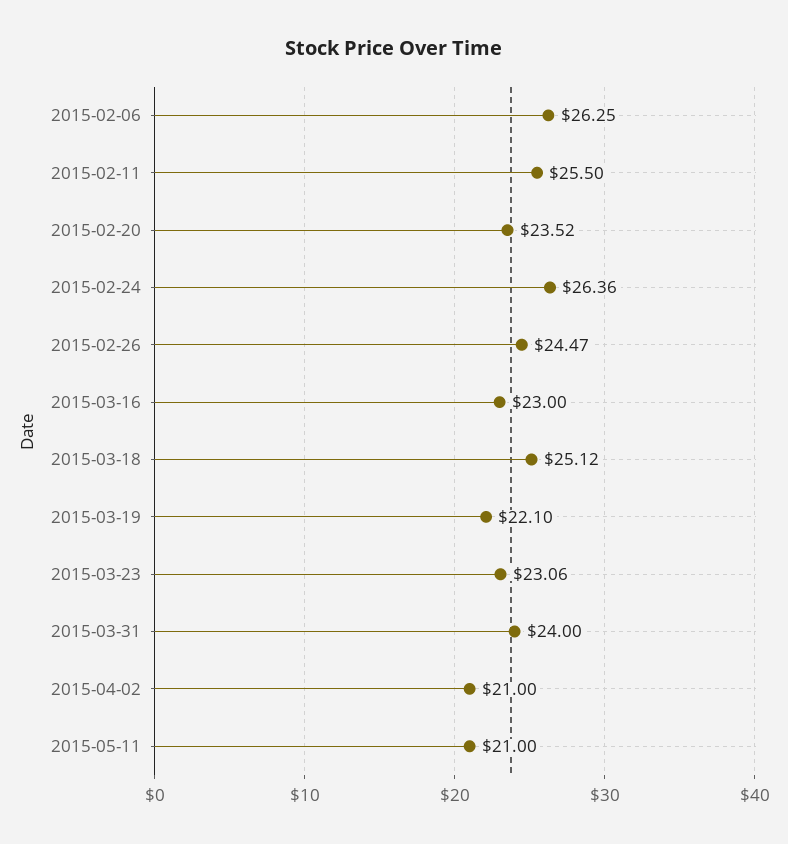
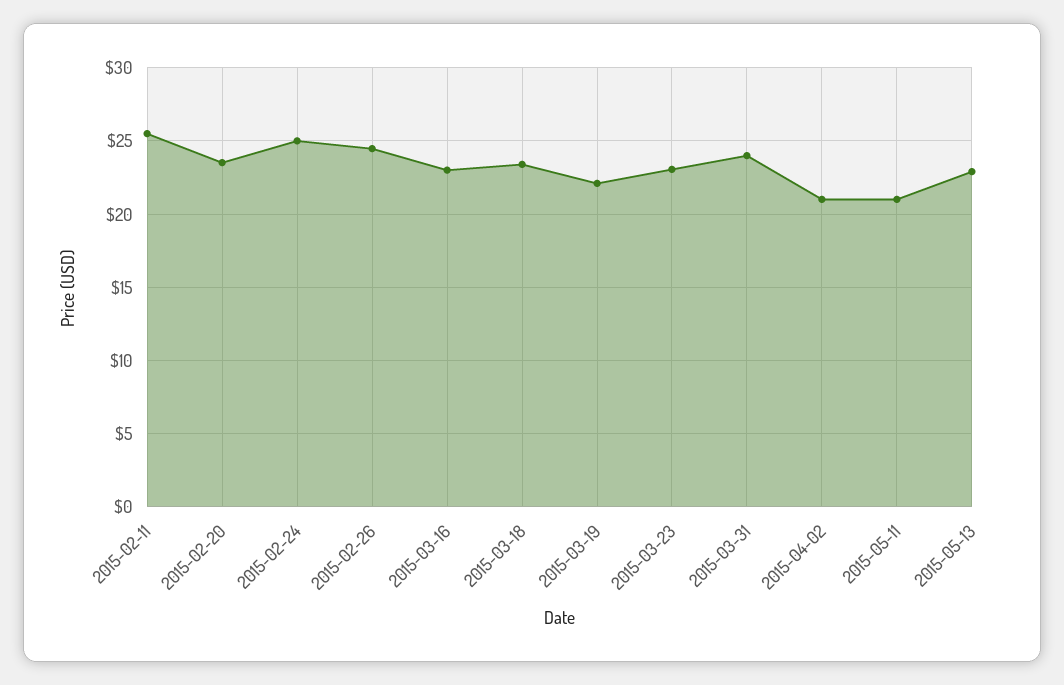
2015-02-06: 26.25 -> none
2015-02-24: 26.36 -> 25
2015-03-18: 25.12 -> 23.5
2015-05-13: none -> 23

